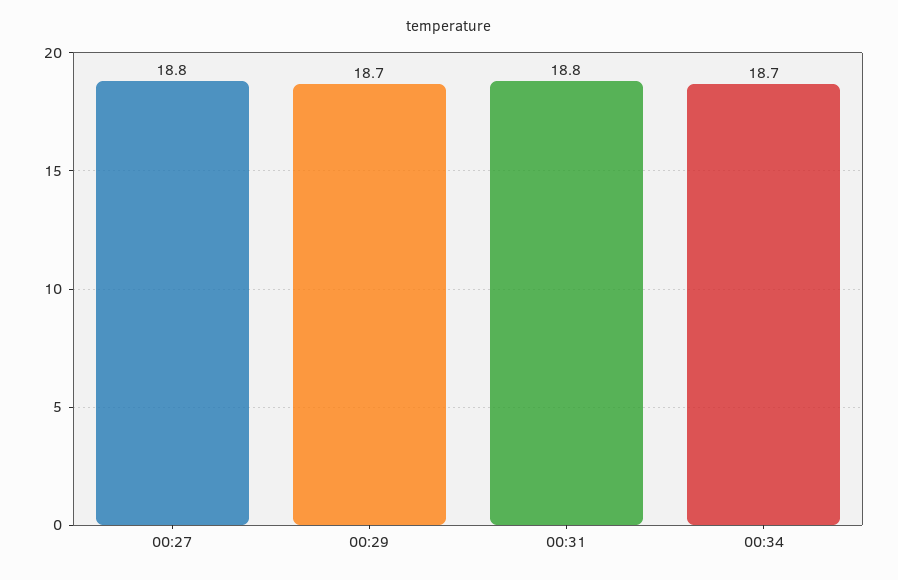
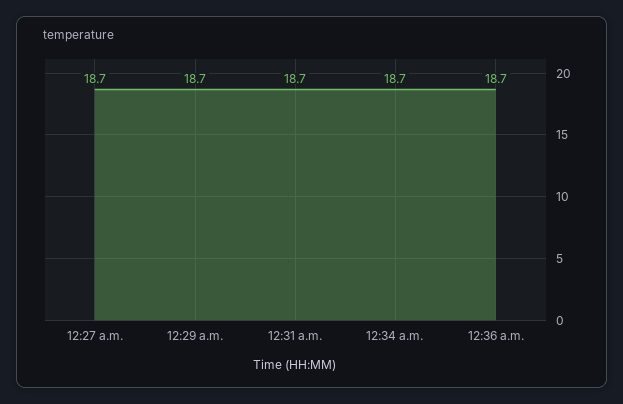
00:27: 18.8 -> 18.7
00:31: 18.8 -> 18.7
12:36 a.m.: none -> 18.7

